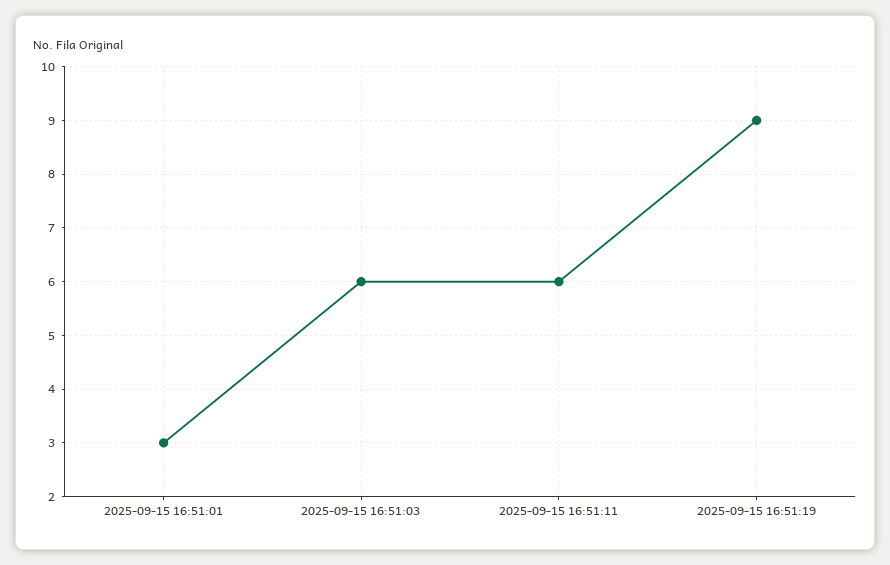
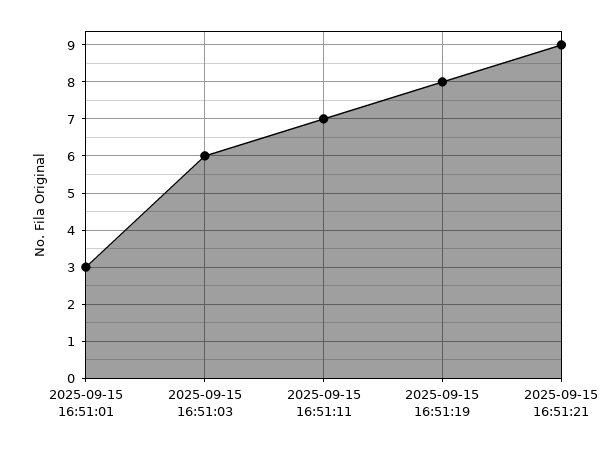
2025-09-15 16:51:11: 6 -> 7
2025-09-15 16:51:19: 9 -> 8
2025-09-15 16:51:21: none -> 9

